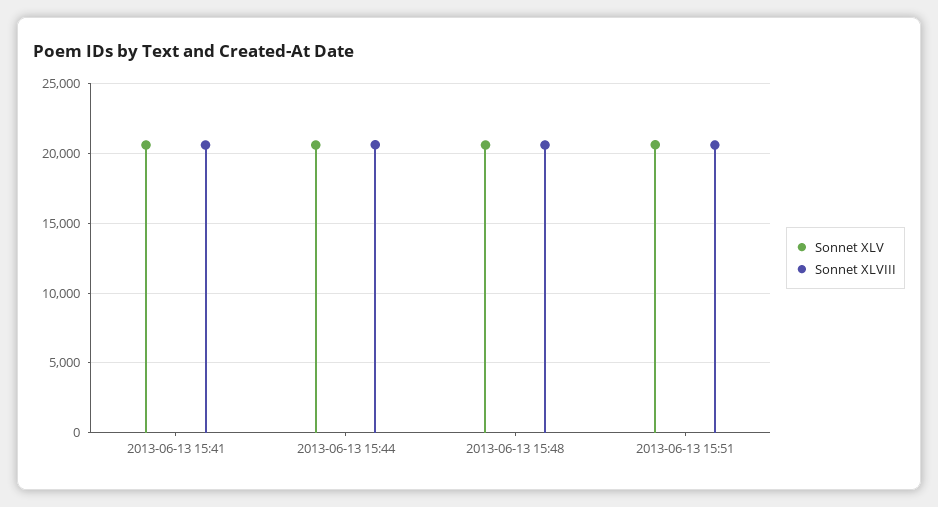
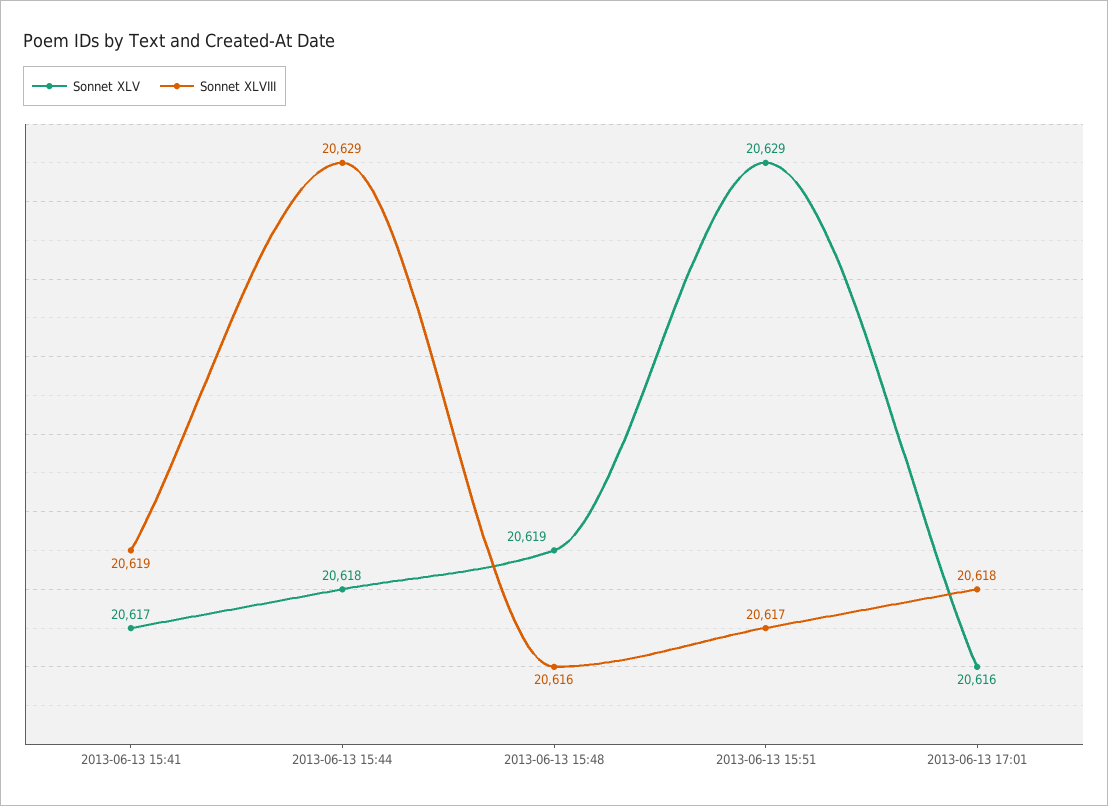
Sonnet XLV, 2013-06-13 17:01: none -> 20616
Sonnet XLVIII, 2013-06-13 17:01: none -> 20618

